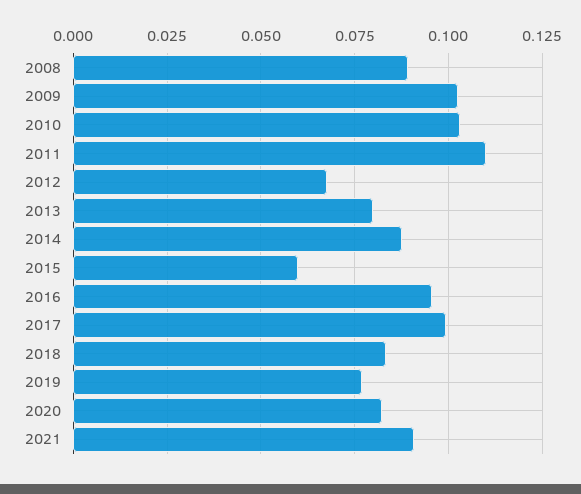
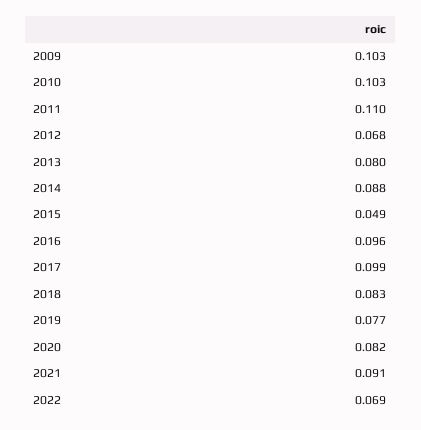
2008: 0.09 -> none
2015: 0.06 -> 0.049
2022: none -> 0.069

